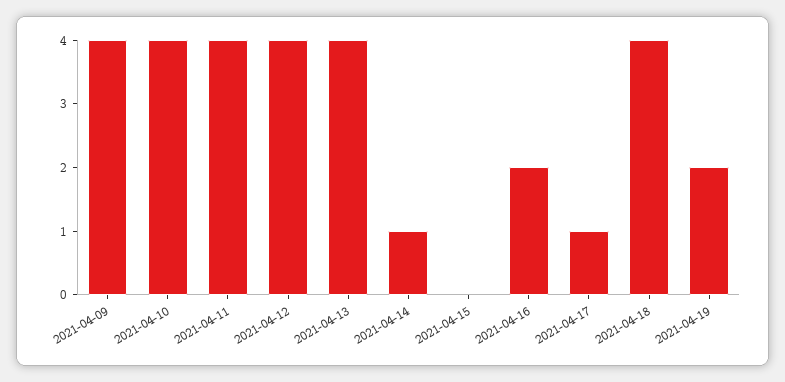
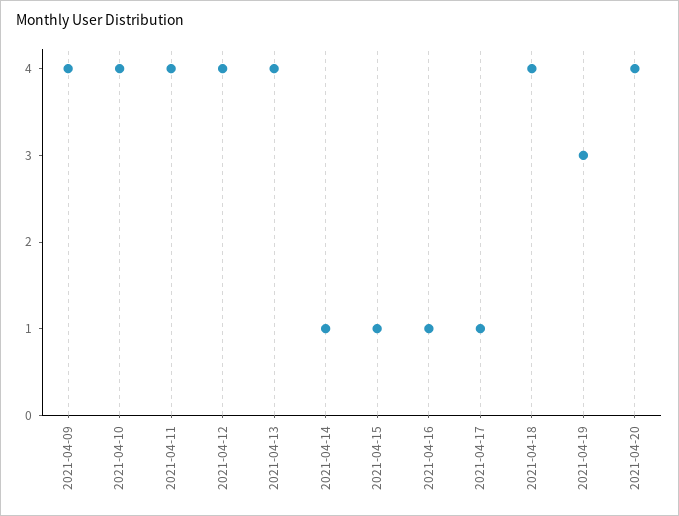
2021-04-15: 0 -> 1
2021-04-16: 2 -> 1
2021-04-19: 2 -> 3
2021-04-20: none -> 4

